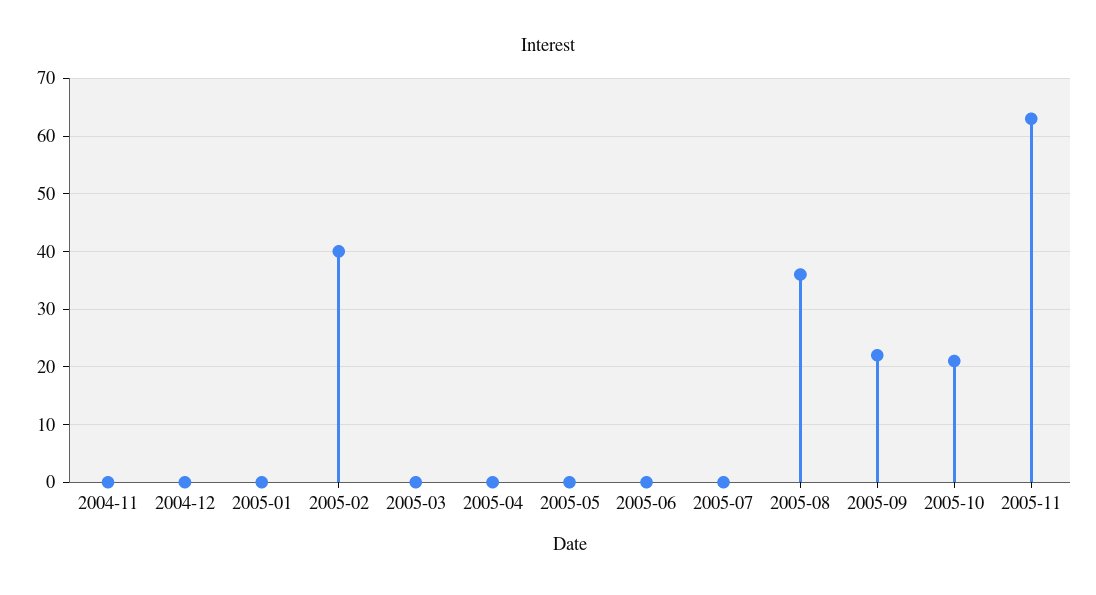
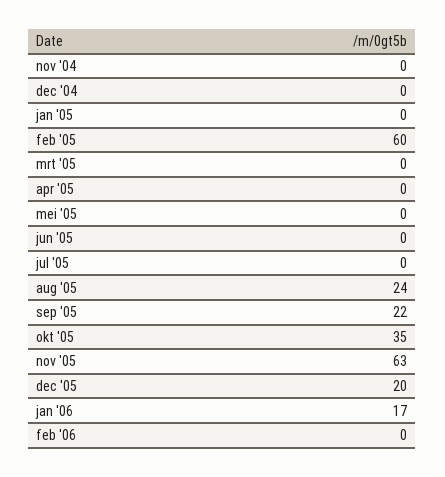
2005-02: 40 -> 60
2005-08: 35 -> 24
2005-10: 20 -> 35
dec '05: none -> 20
jan '06: none -> 17
feb '06: none -> 0

